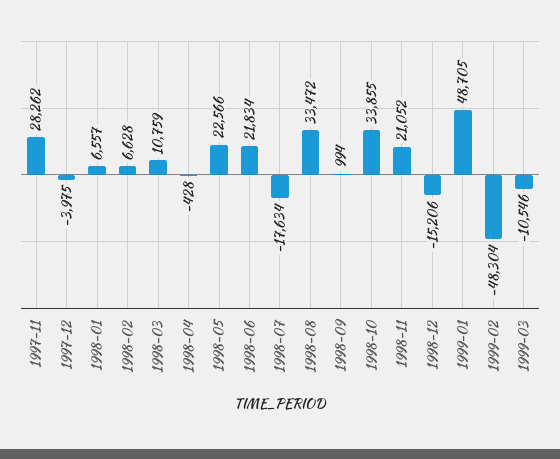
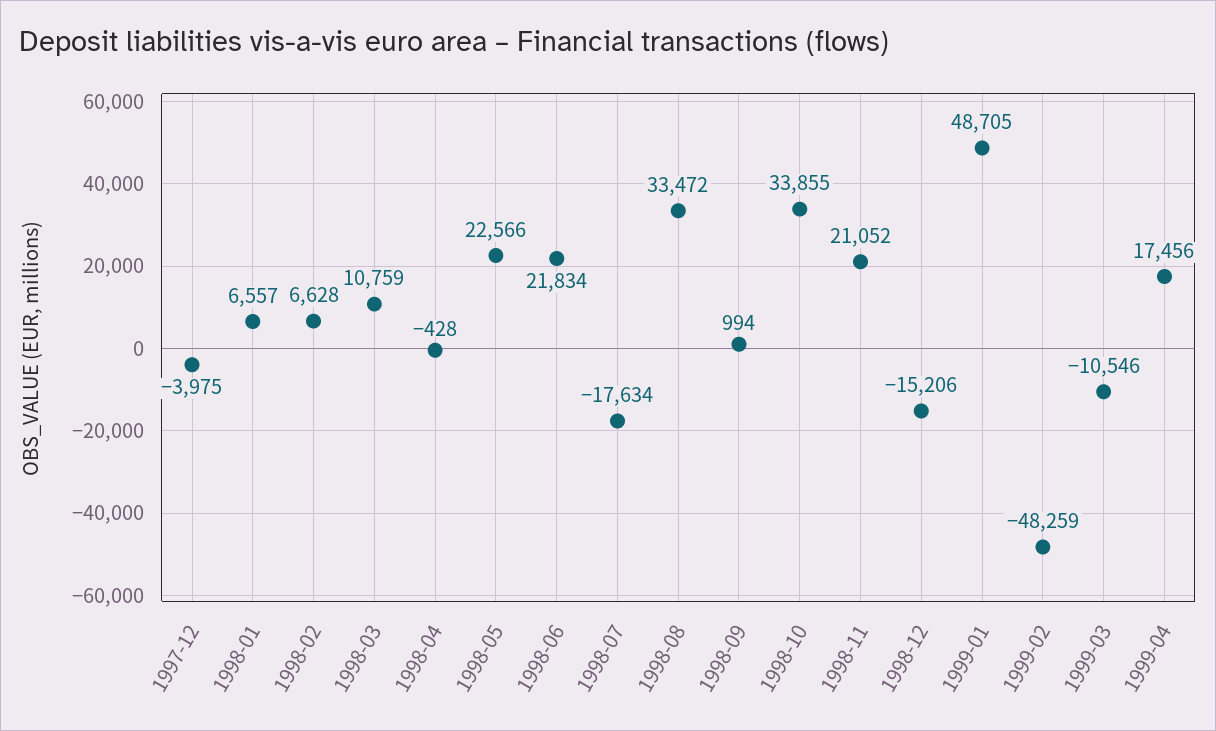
1997-11: 28262 -> none
1999-02: -48304 -> -48259
1999-04: none -> 17456

